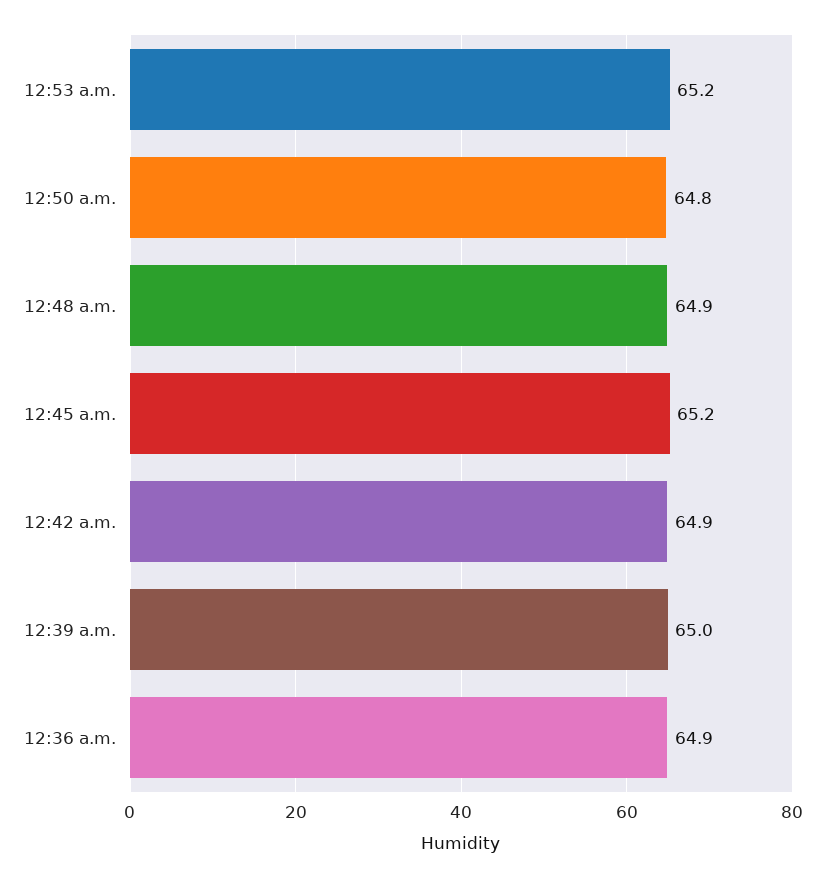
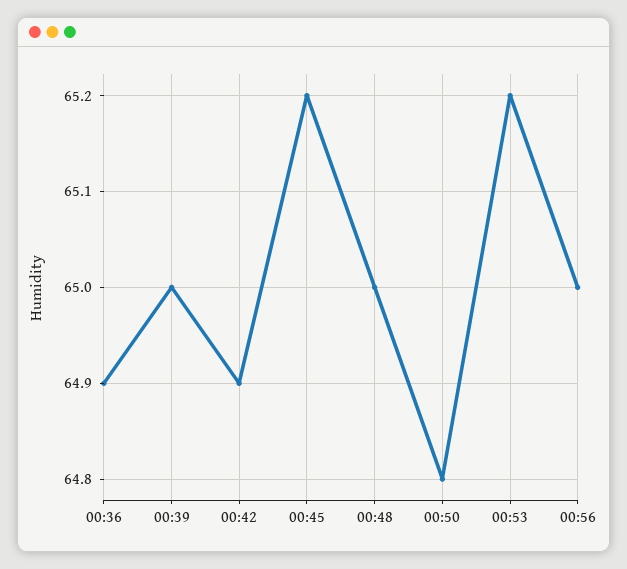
12:48 a.m.: 64.9 -> 65
00:56: none -> 65

